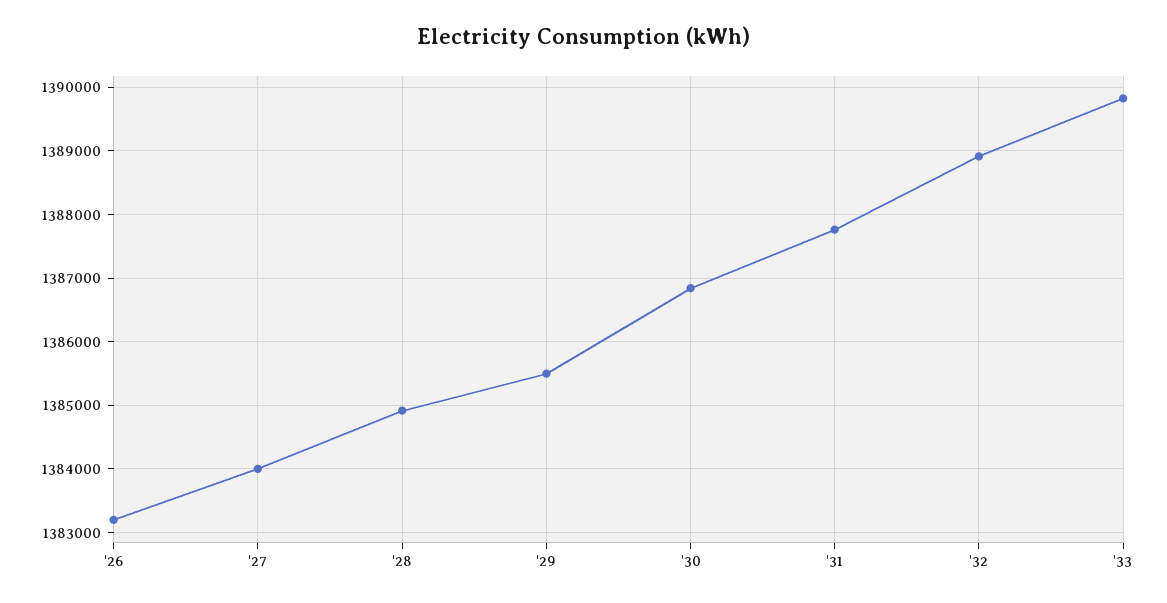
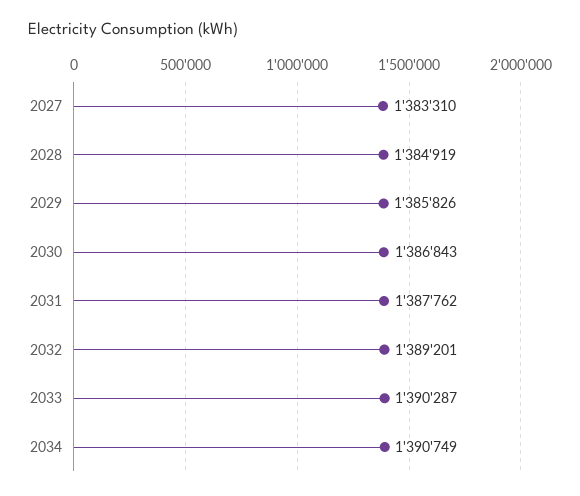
'26: 1383200 -> none
'27: 1384000 -> 1383310
'29: 1385500 -> 1385826
'32: 1388900 -> 1389201
'33: 1389800 -> 1390287
2034: none -> 1390749

